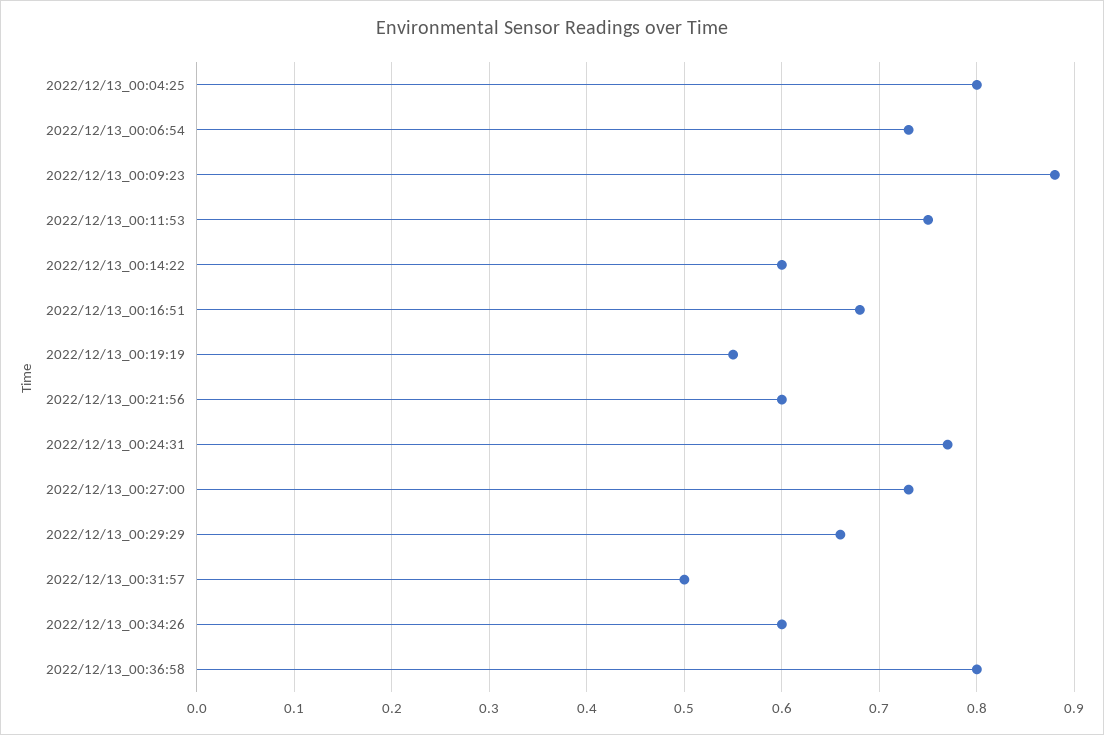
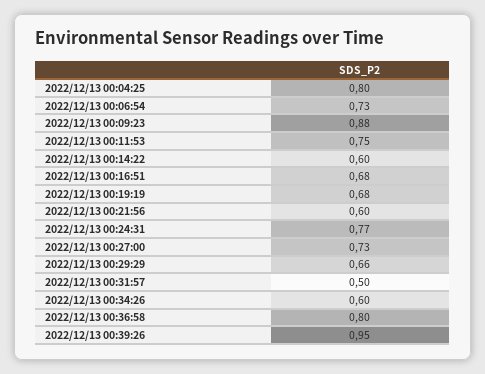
2022/12/13_00:19:19: 0.55 -> 0.68
2022/12/13 00:39:26: none -> 0.95

